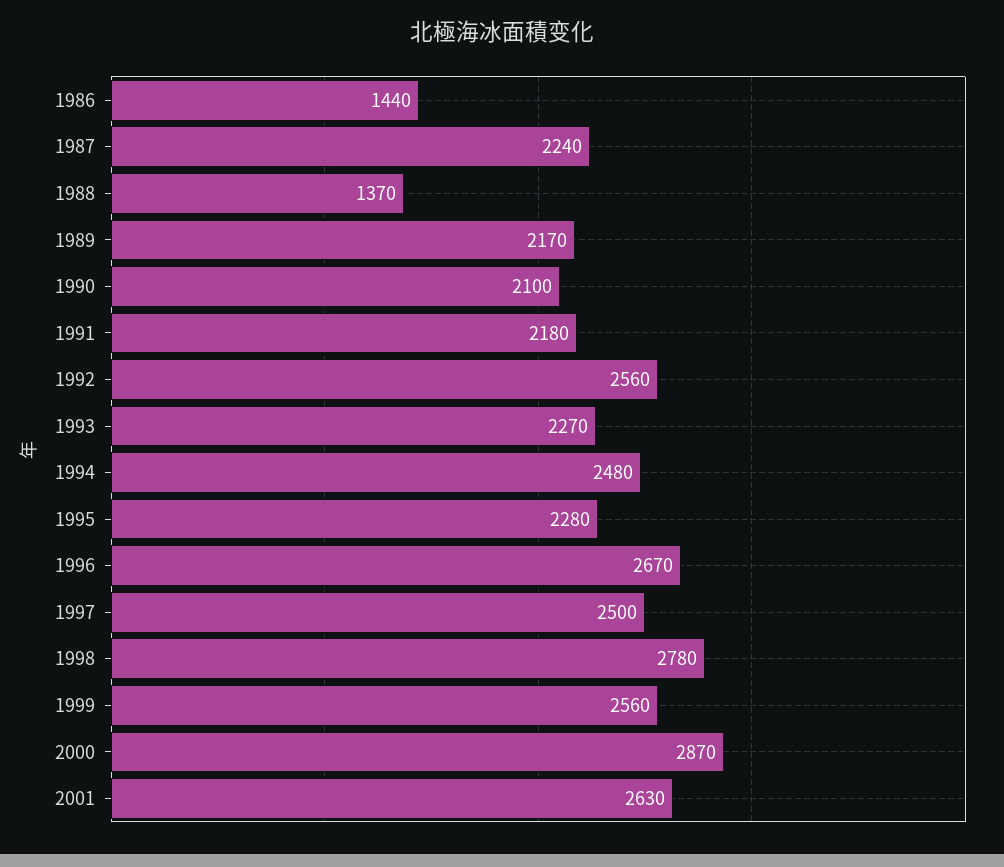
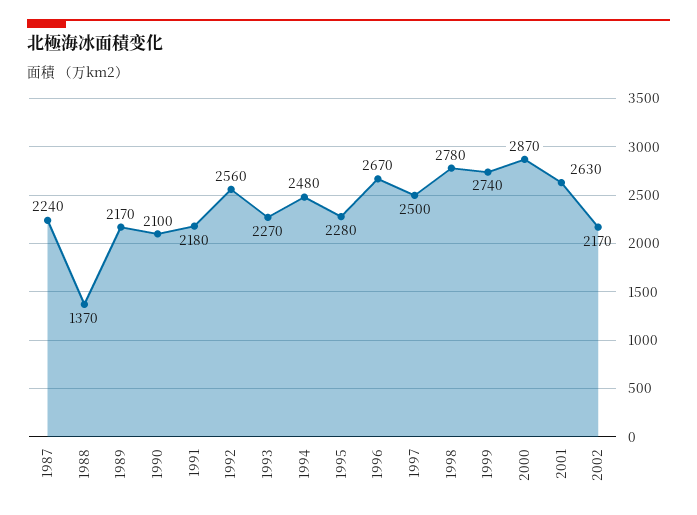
1986: 1440 -> none
1999: 2560 -> 2740
2002: none -> 2170

